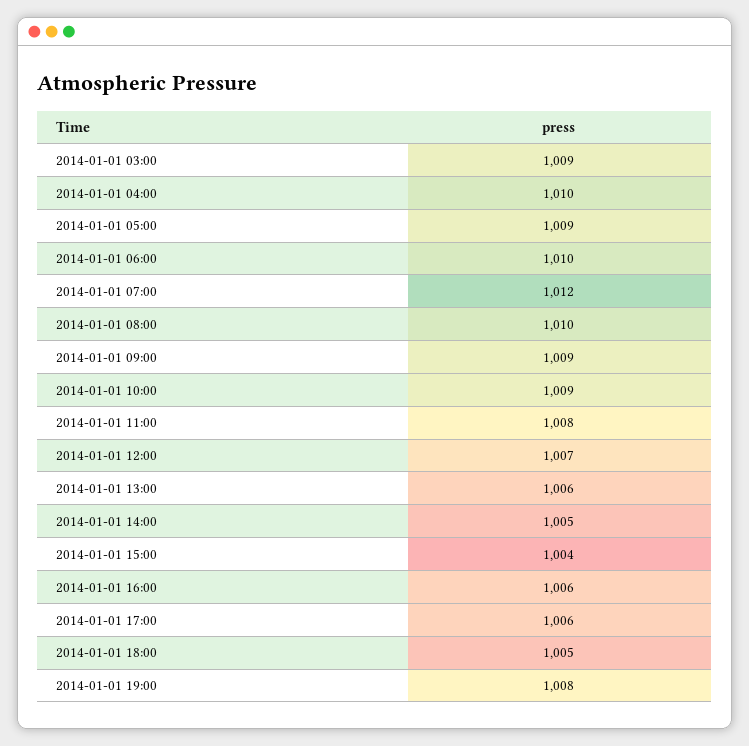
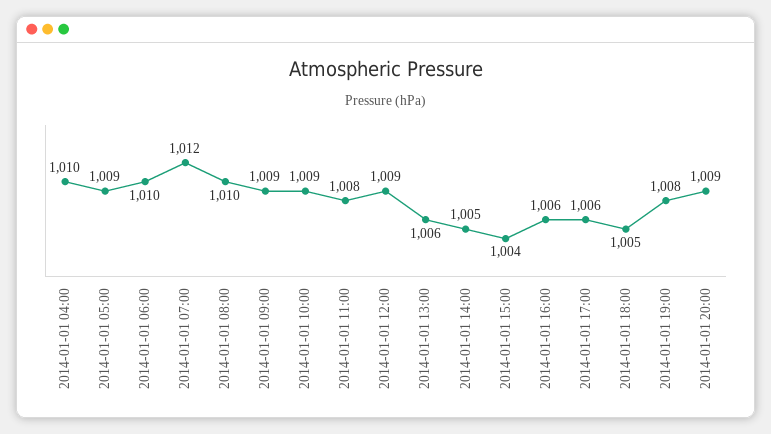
2014-01-01 03:00: 1009 -> none
2014-01-01 12:00: 1007 -> 1009
2014-01-01 20:00: none -> 1009

